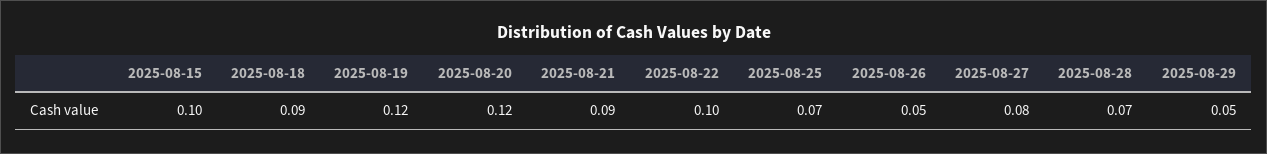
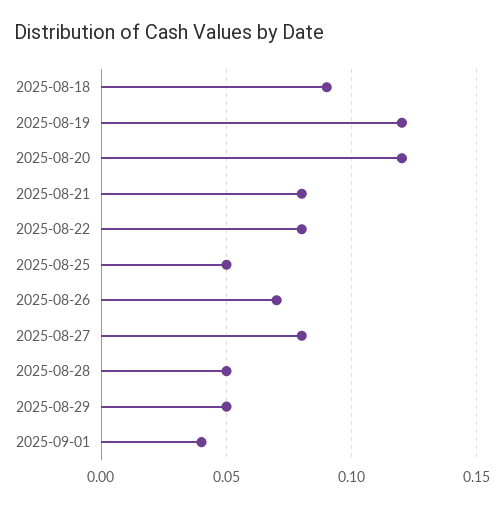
2025-08-15: 0.1 -> none
2025-08-21: 0.09 -> 0.08
2025-08-22: 0.1 -> 0.08
2025-08-25: 0.07 -> 0.05
2025-08-26: 0.05 -> 0.07
2025-08-28: 0.07 -> 0.05
2025-09-01: none -> 0.04

